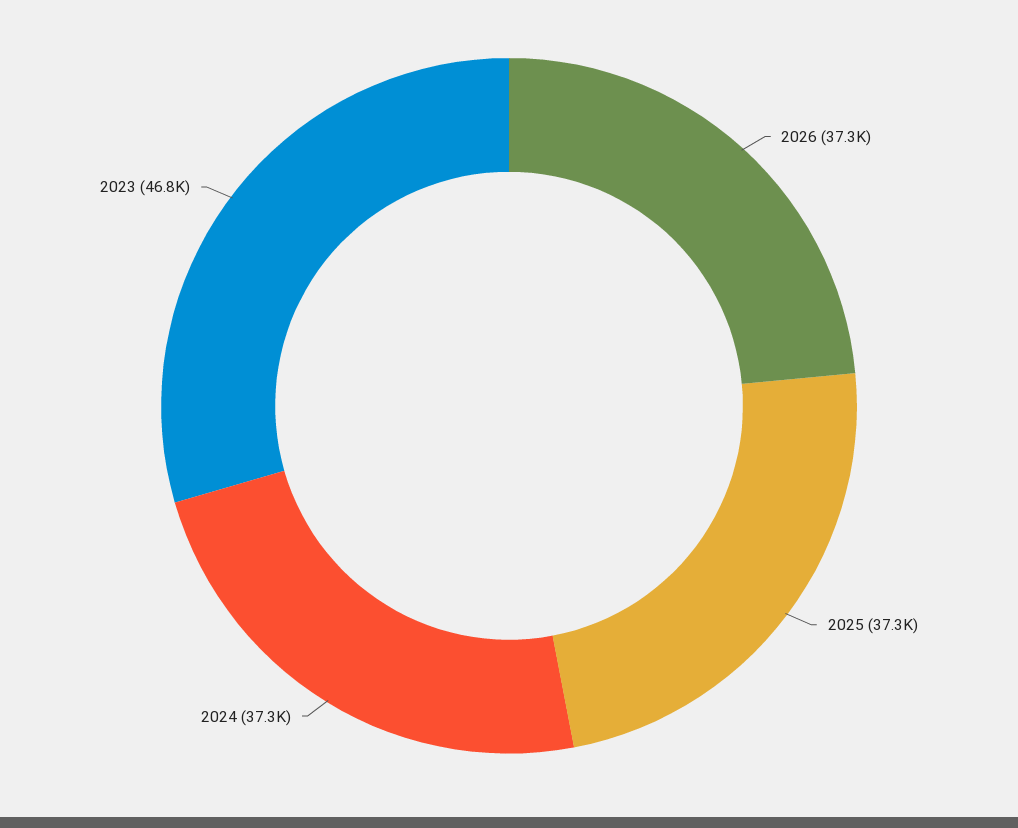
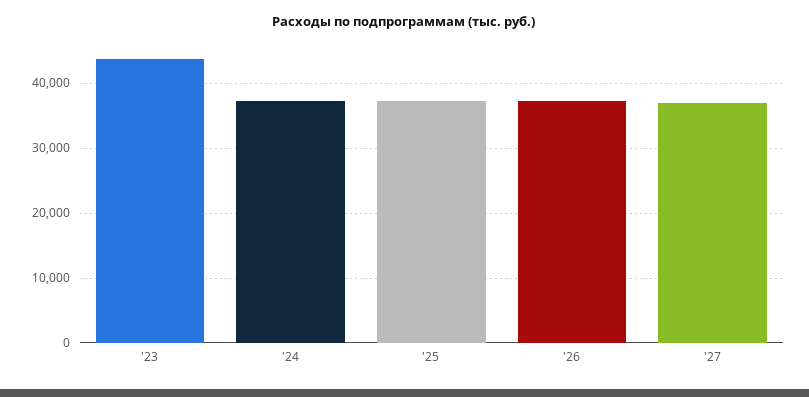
2023: 46800 -> 44000
'27: none -> 37000

